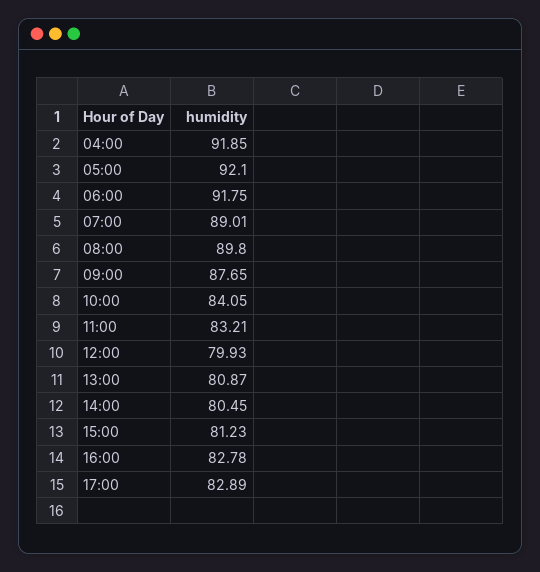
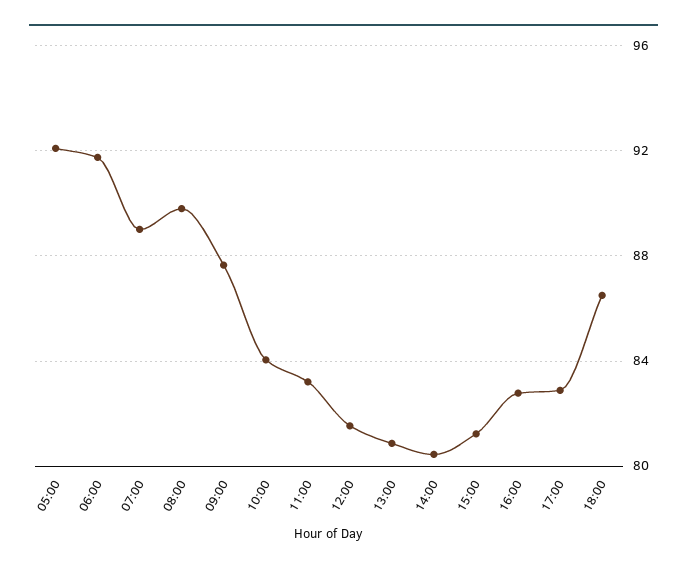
04:00: 91.85 -> none
12:00: 79.93 -> 81.5
18:00: none -> 86.5

